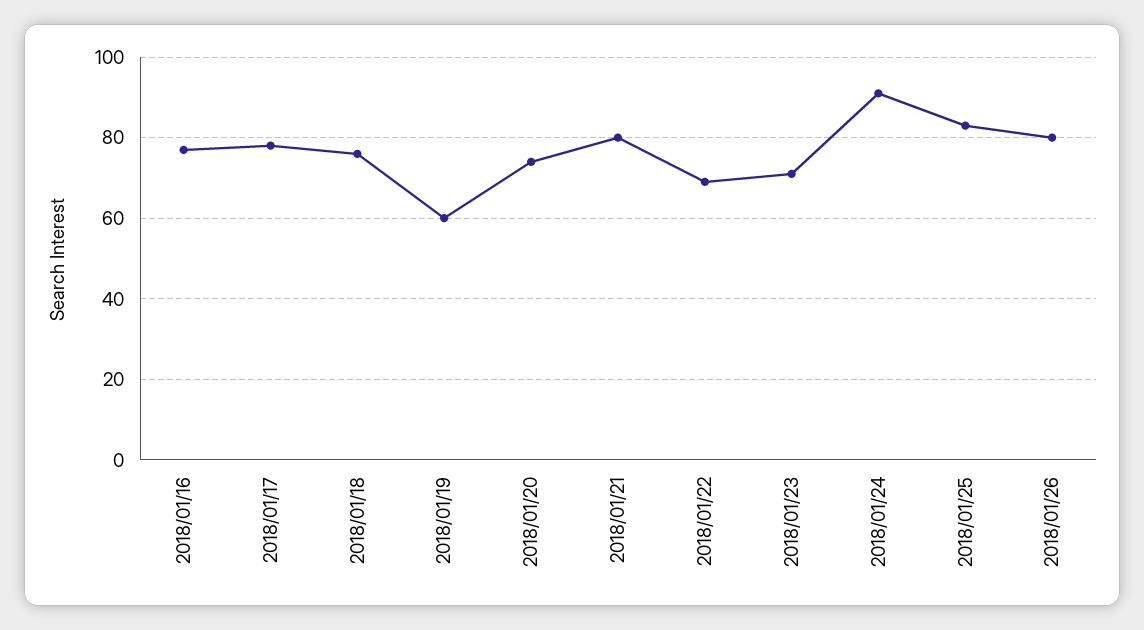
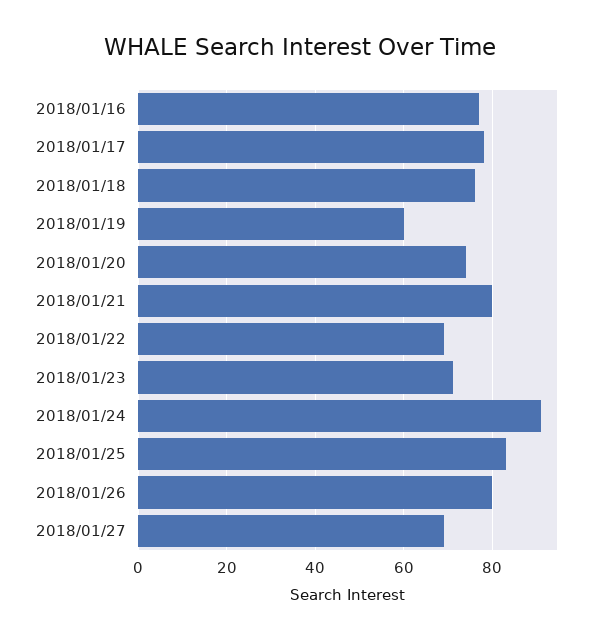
2018/01/27: none -> 70

